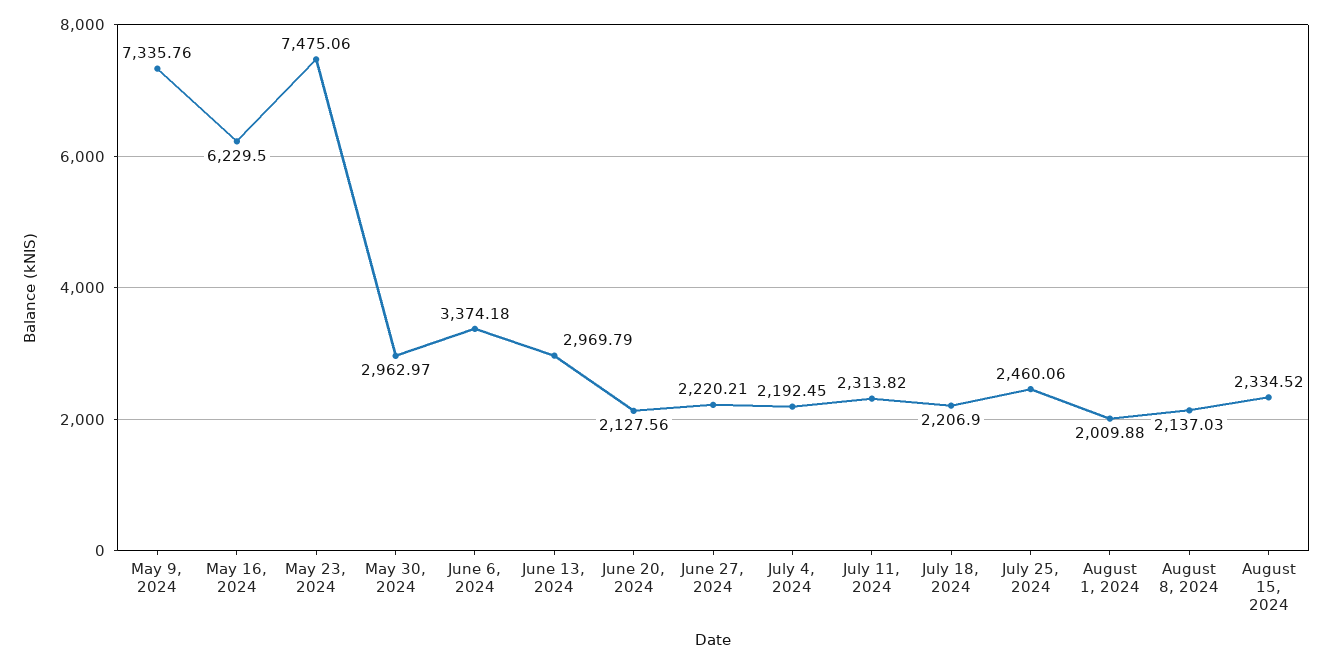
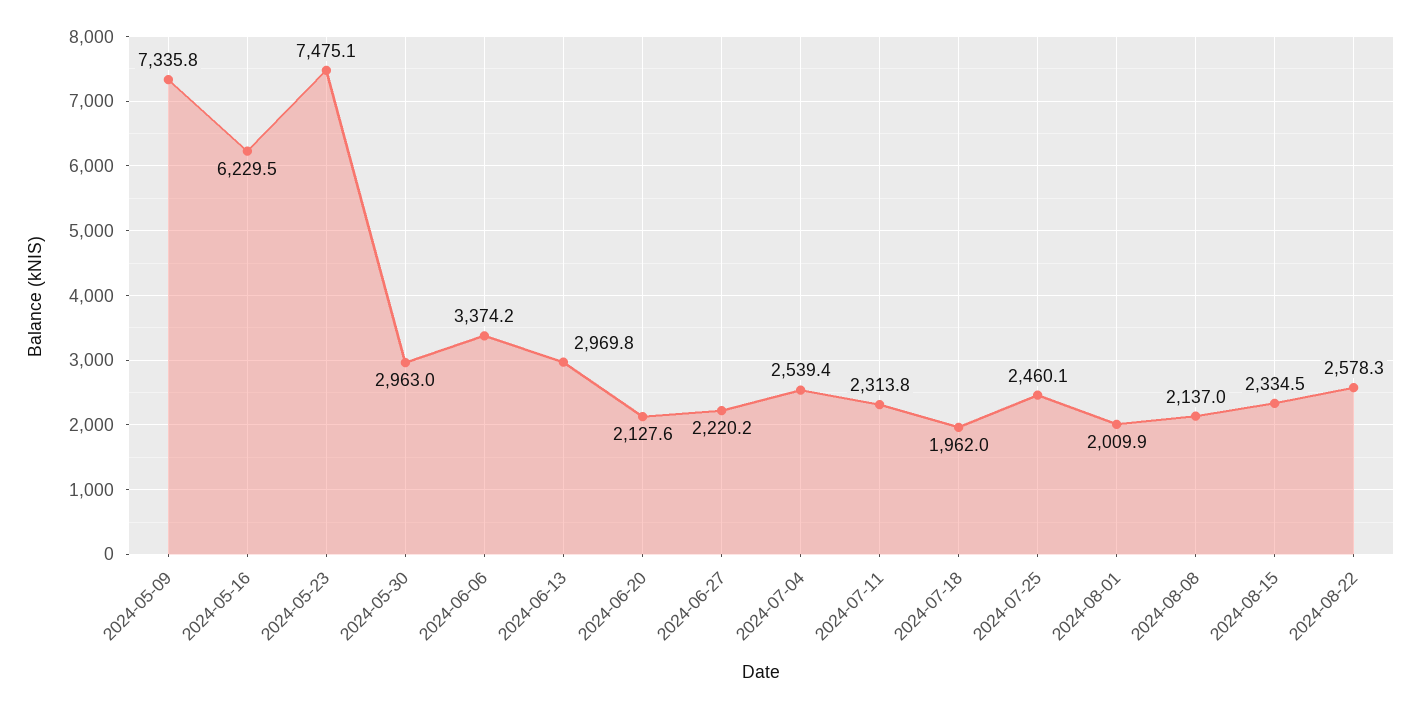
July 4, 2024: 2192.45 -> 2539.4
July 18, 2024: 2206.9 -> 1962
2024-08-22: none -> 2578.3

